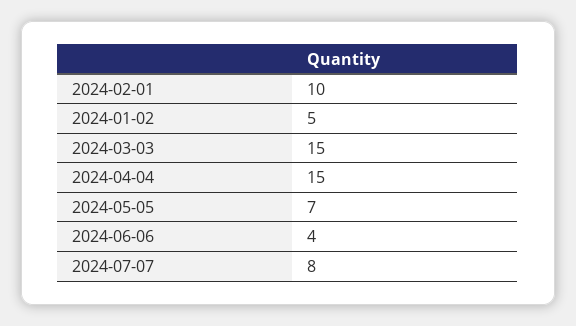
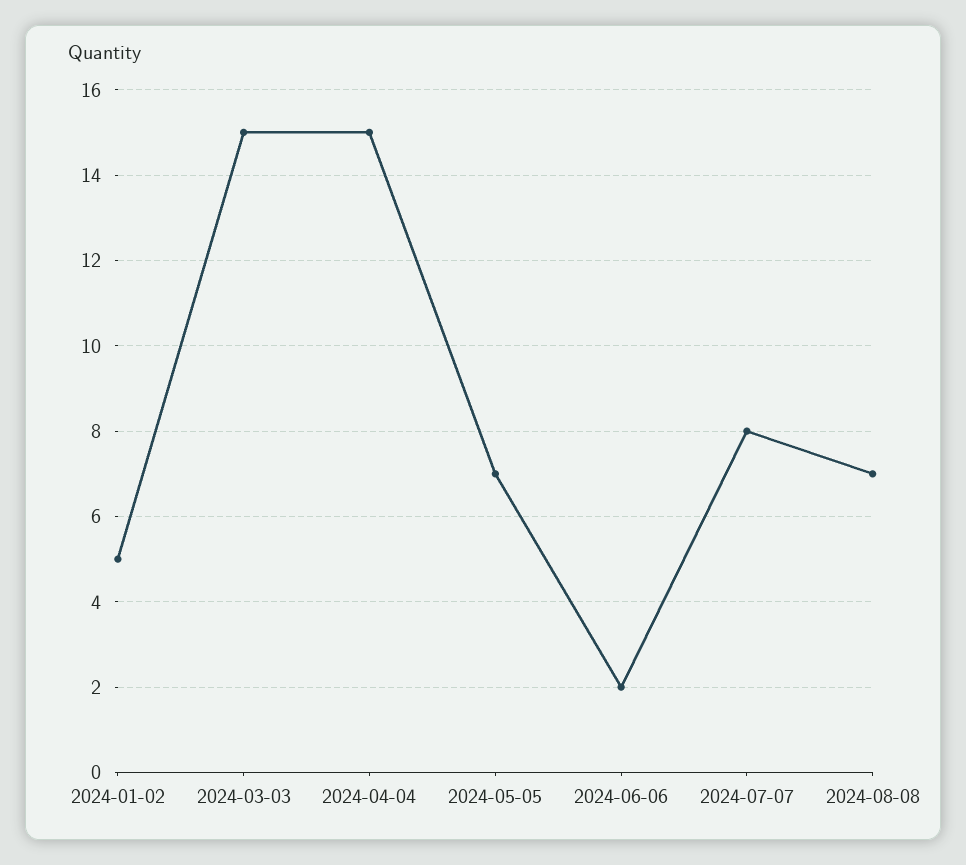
2024-02-01: 10 -> none
2024-06-06: 4 -> 2
2024-08-08: none -> 7

